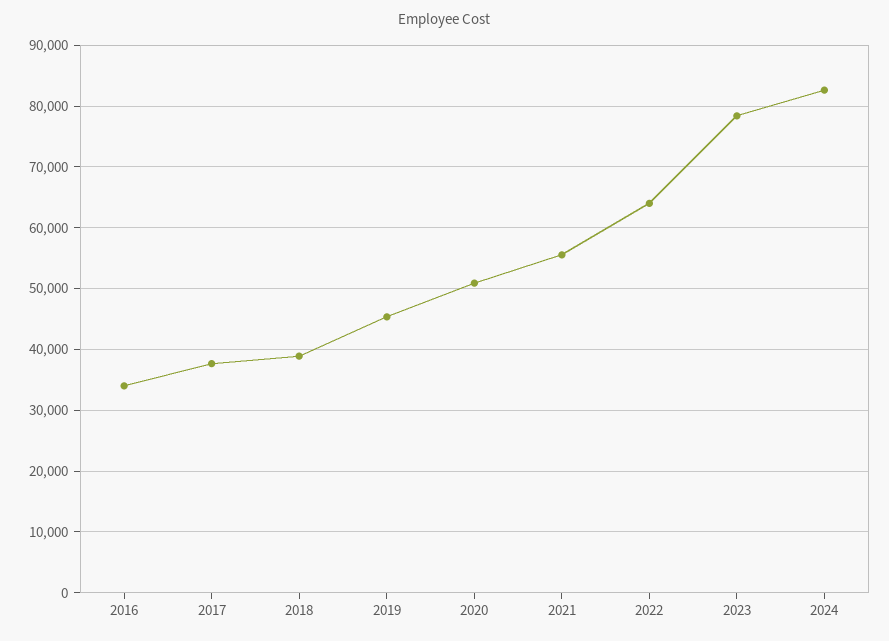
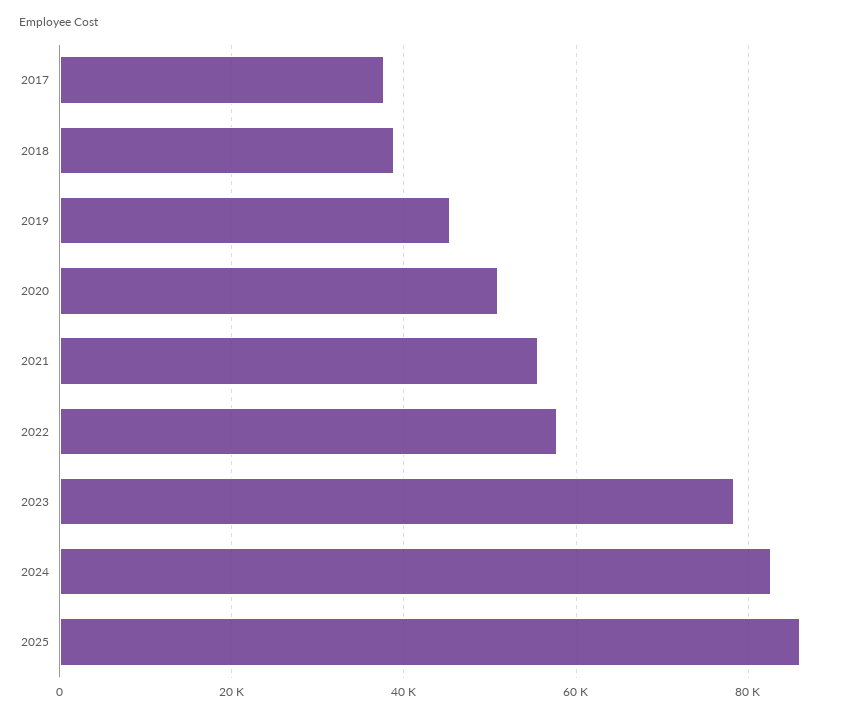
2016: 34000 -> none
2022: 64000 -> 58000
2025: none -> 86000

